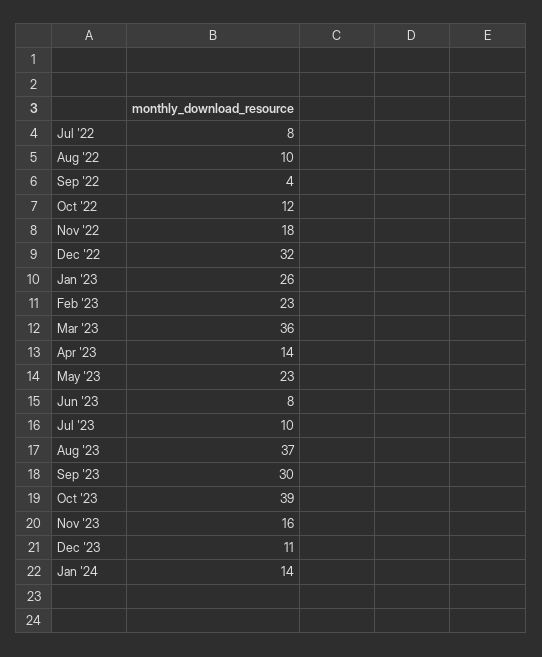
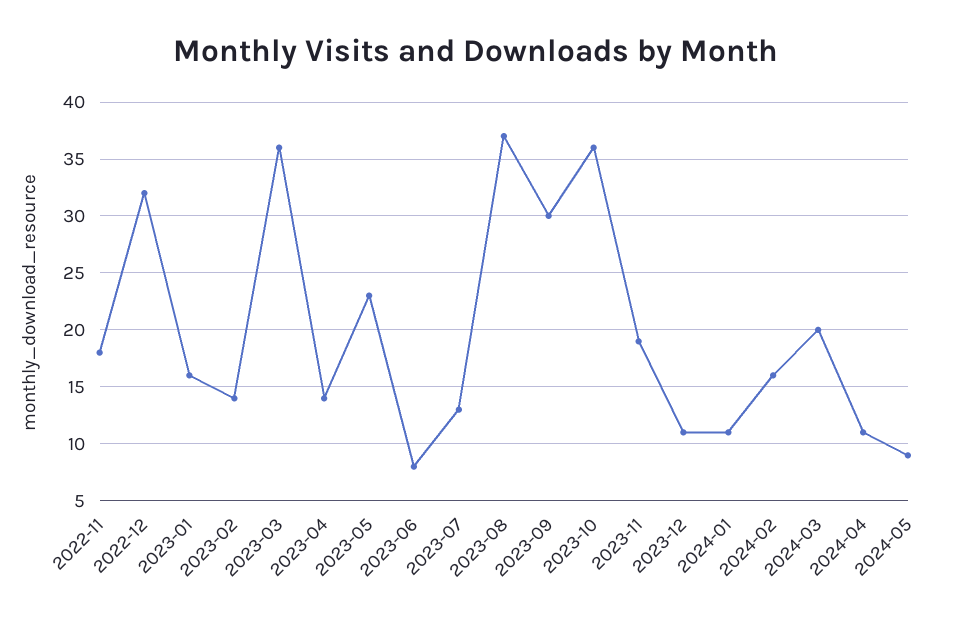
Jul '22: 8 -> none
Aug '22: 10 -> none
Sep '22: 4 -> none
Oct '22: 12 -> none
Jan '23: 26 -> 16
Feb '23: 23 -> 14
Jul '23: 10 -> 13
Oct '23: 39 -> 36
Nov '23: 16 -> 19
Jan '24: 14 -> 11
2024-02: none -> 16
2024-03: none -> 20
2024-04: none -> 11
2024-05: none -> 9

